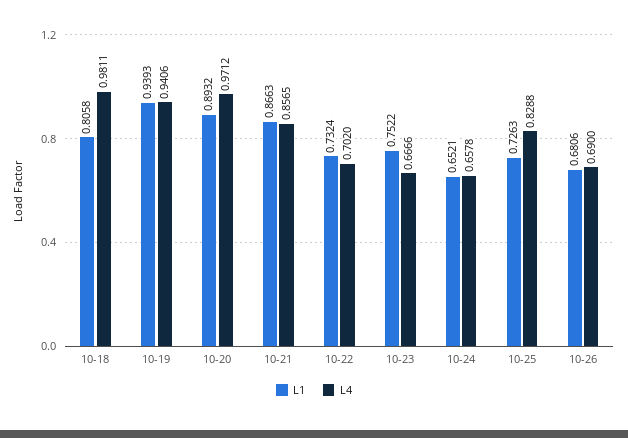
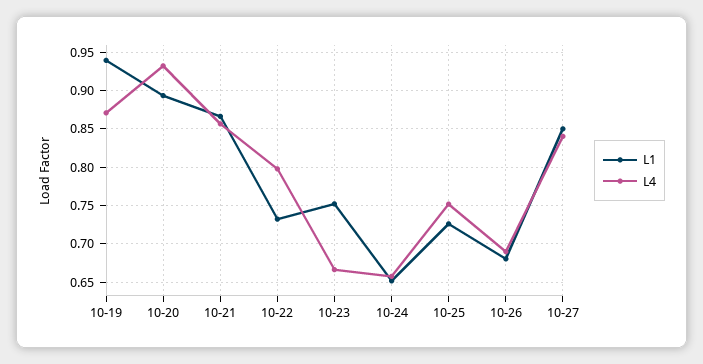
L1, 10-18: 0.8058 -> none
L4, 10-18: 0.9811 -> none
L4, 10-19: 0.9406 -> 0.87
L4, 10-20: 0.9712 -> 0.93
L4, 10-22: 0.702 -> 0.8
L4, 10-25: 0.8288 -> 0.75
L1, 10-27: none -> 0.85
L4, 10-27: none -> 0.84

